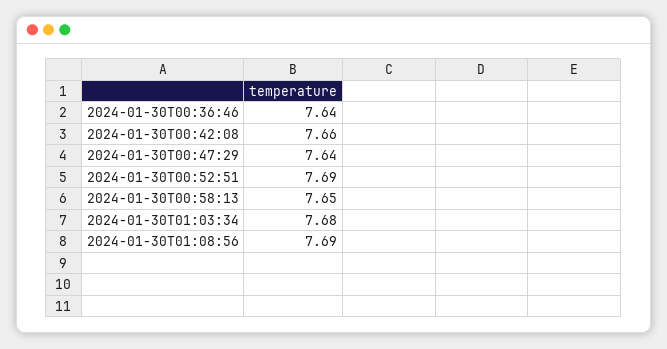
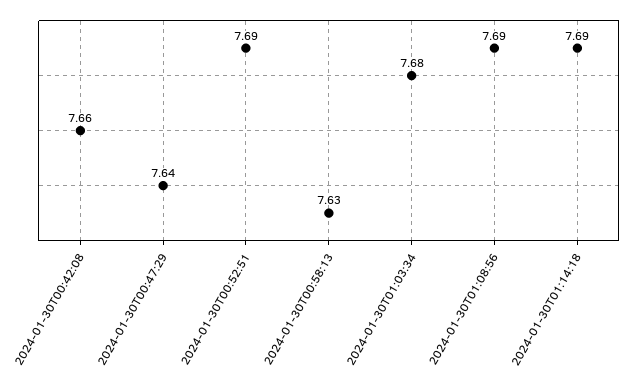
2024-01-30T00:36:46: 7.64 -> none
2024-01-30T00:58:13: 7.65 -> 7.63
2024-01-30T01:14:18: none -> 7.69

